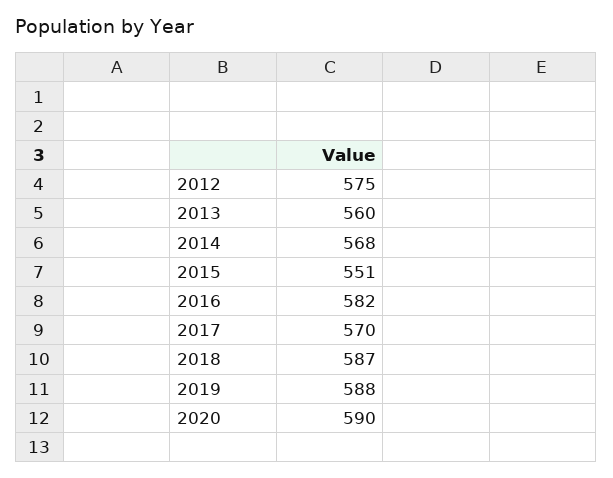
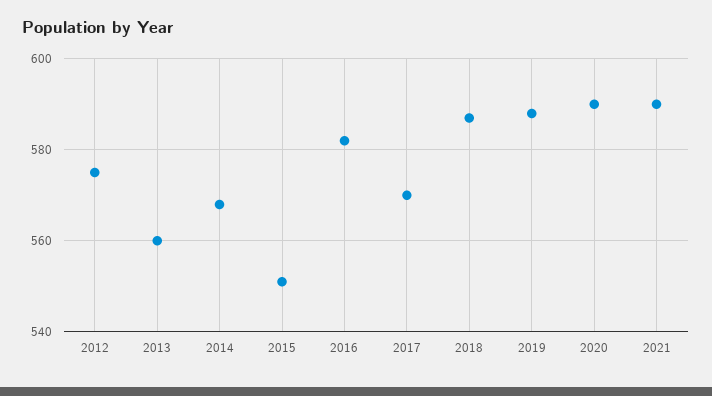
2021: none -> 590

